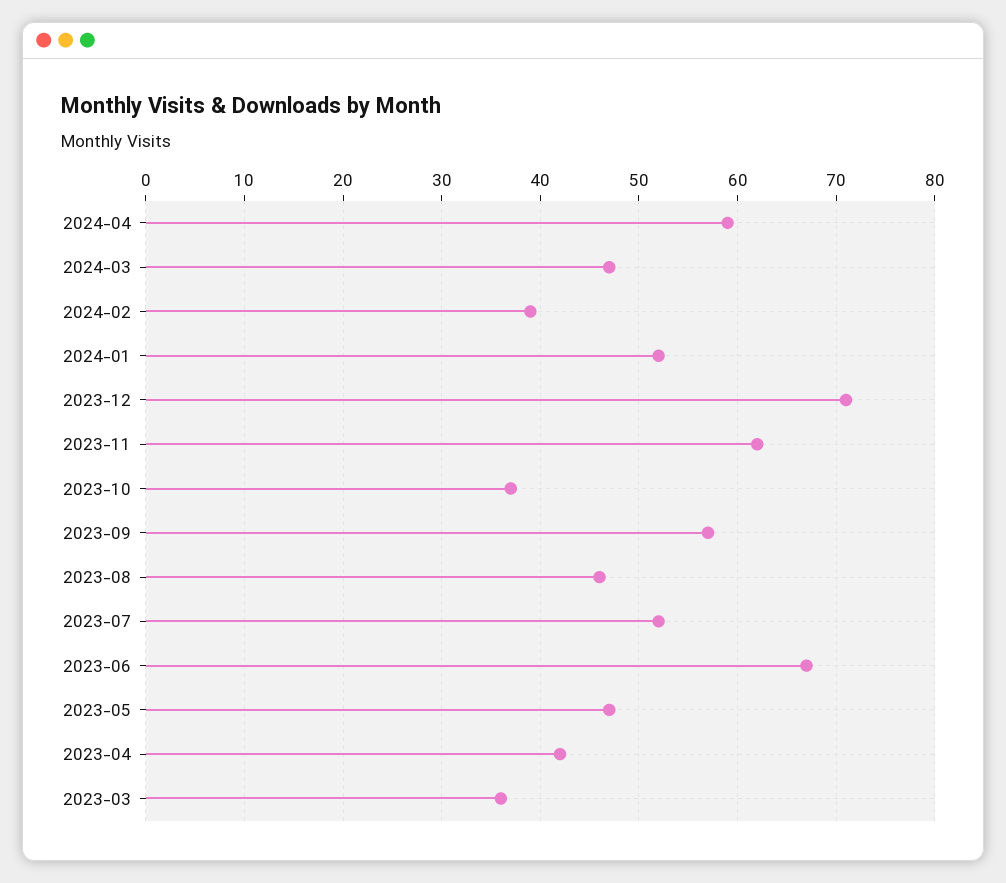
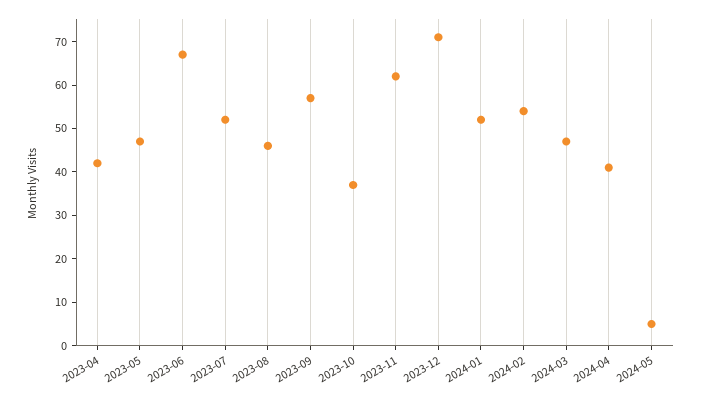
2024-04: 59 -> 40
2024-02: 39 -> 55
2023-03: 36 -> none
2024-05: none -> 5

